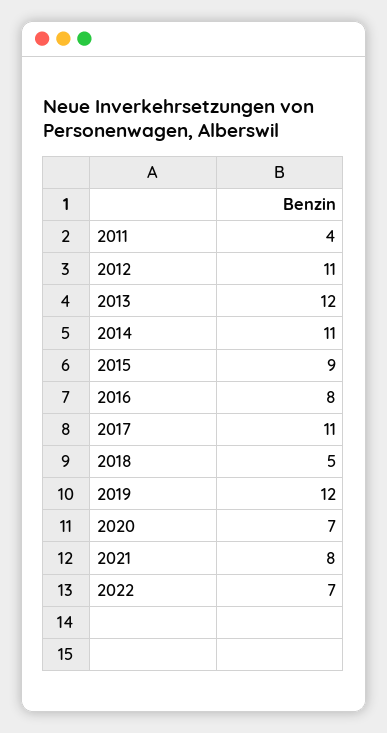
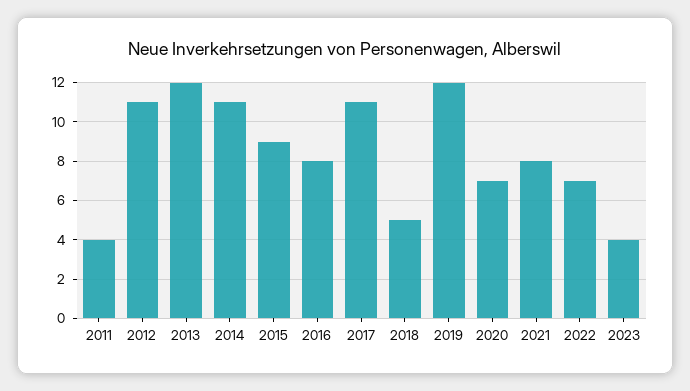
2023: none -> 4

